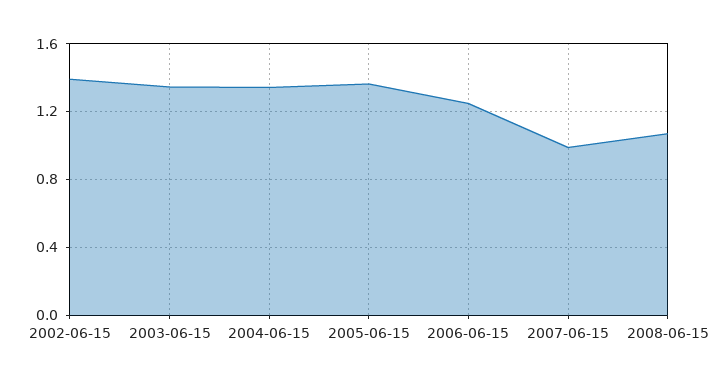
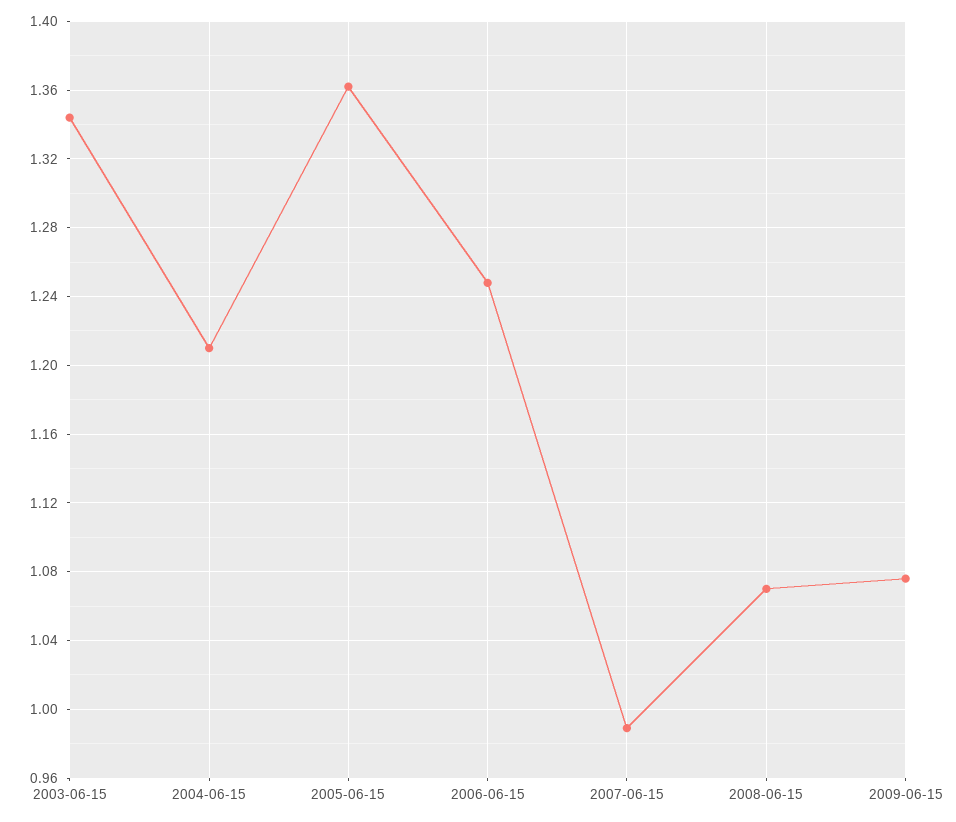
2002-06-15: 1.4 -> none
2004-06-15: 1.35 -> 1.21
2009-06-15: none -> 1.075

